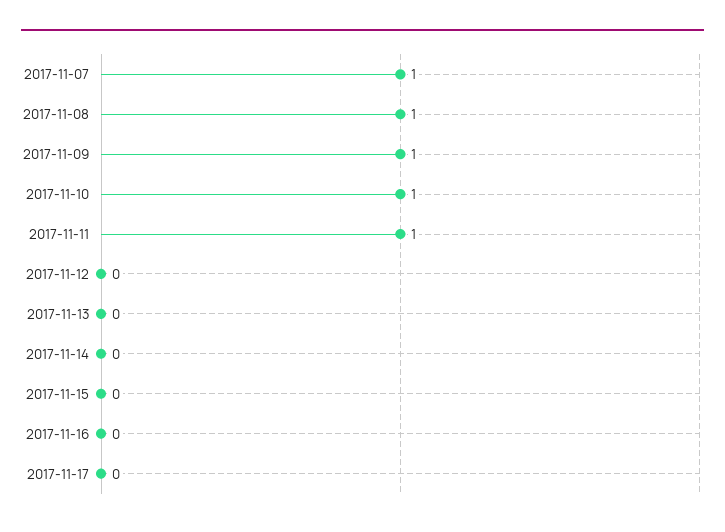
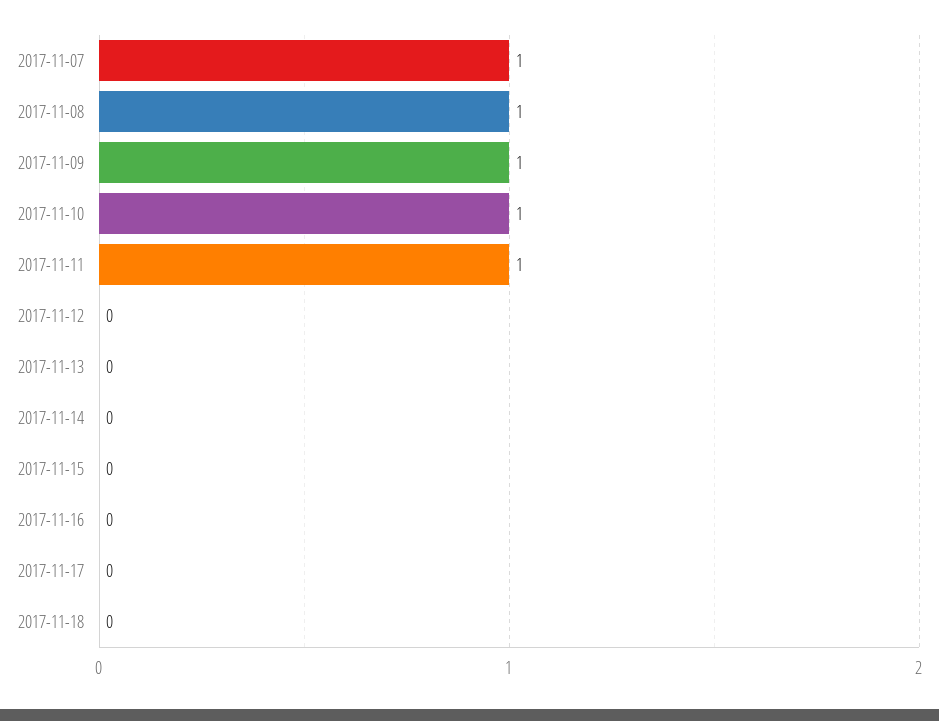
2017-11-18: none -> 0

